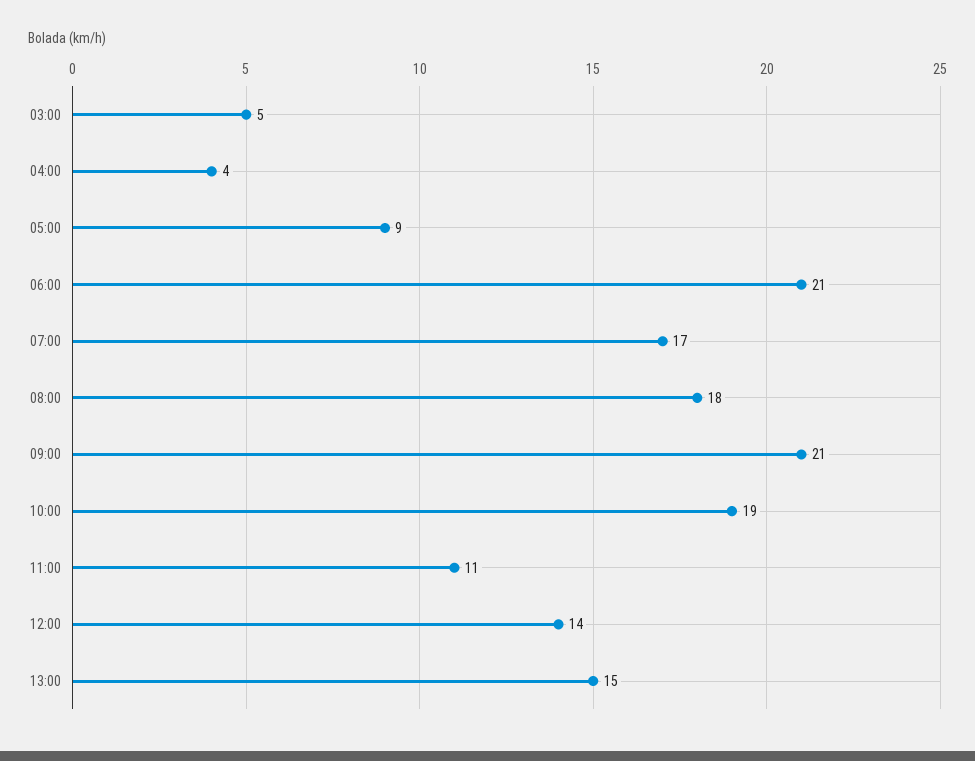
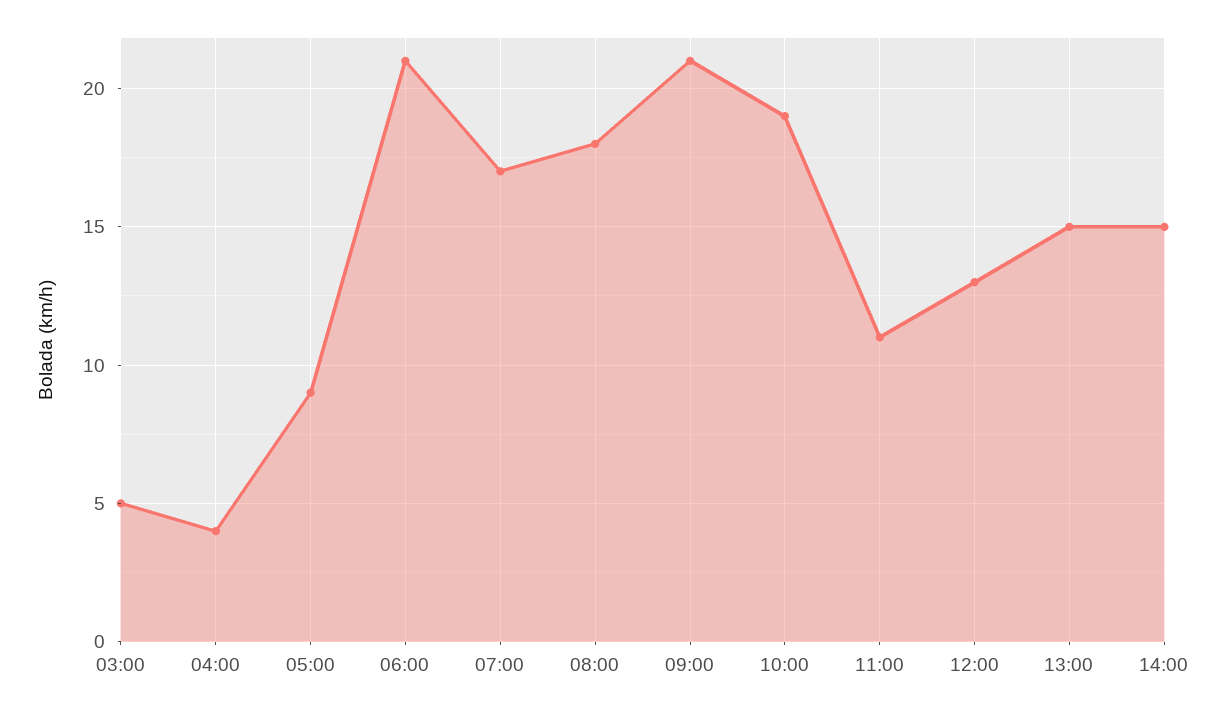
12:00: 14 -> 13
14:00: none -> 15

